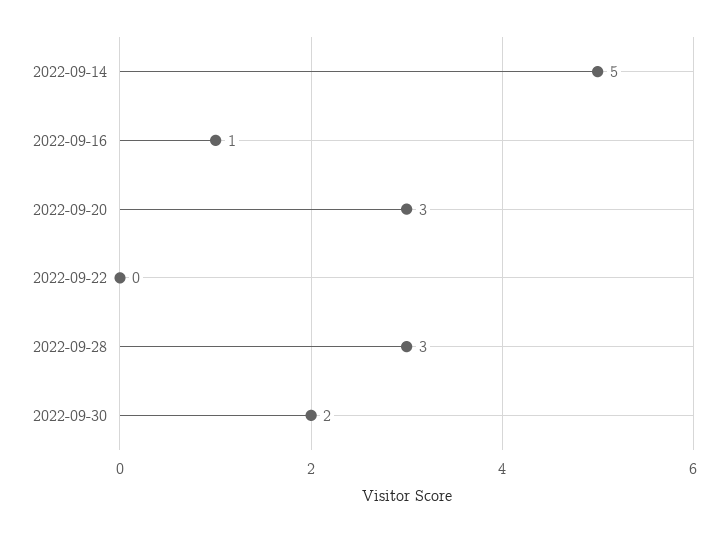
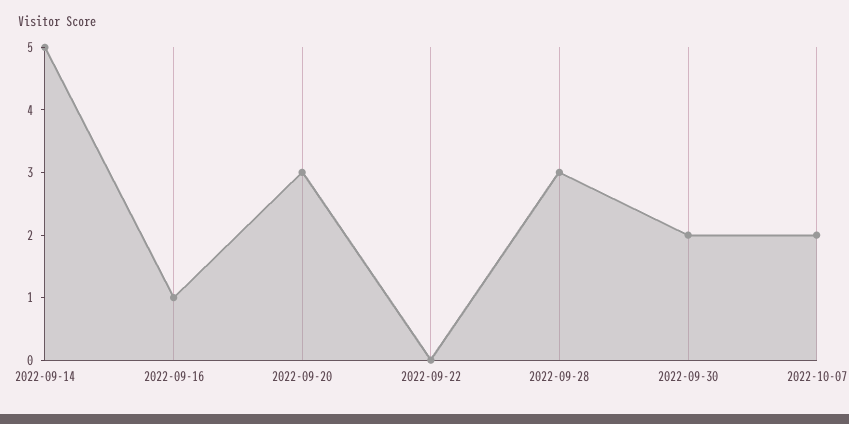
2022-10-07: none -> 2

